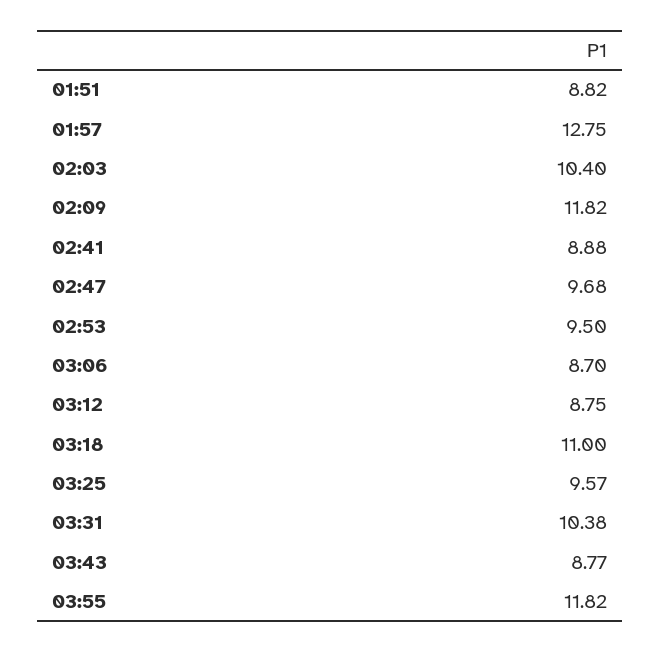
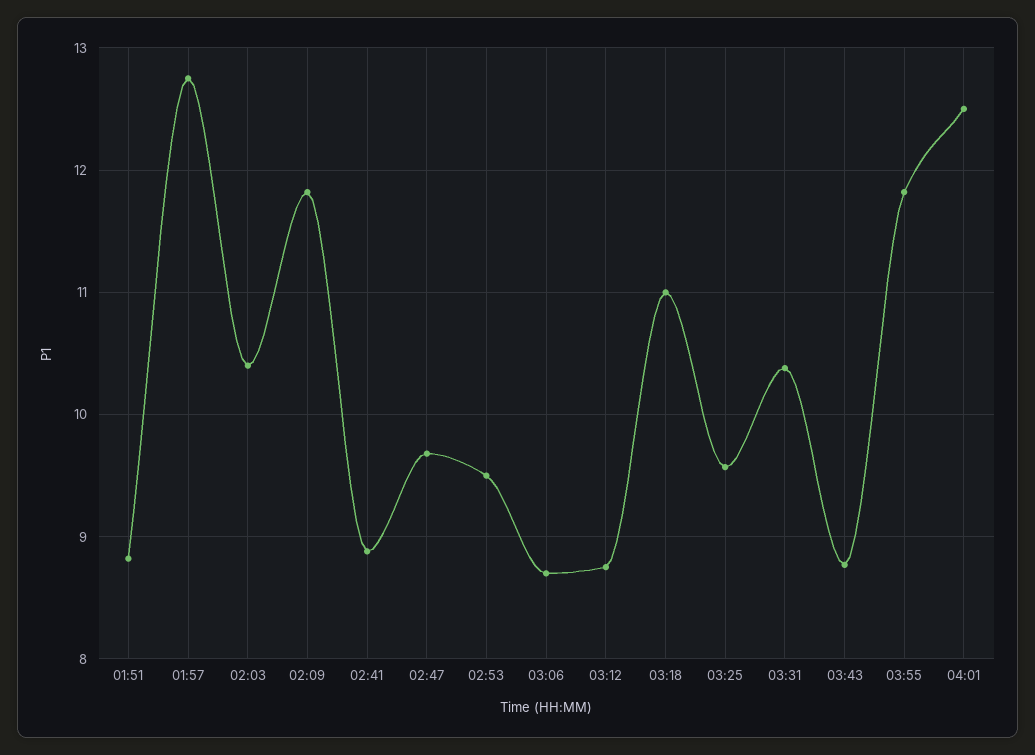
04:01: none -> 12.5

